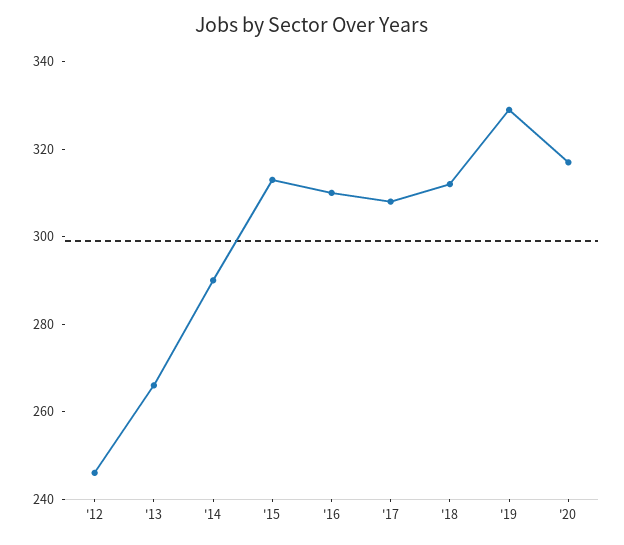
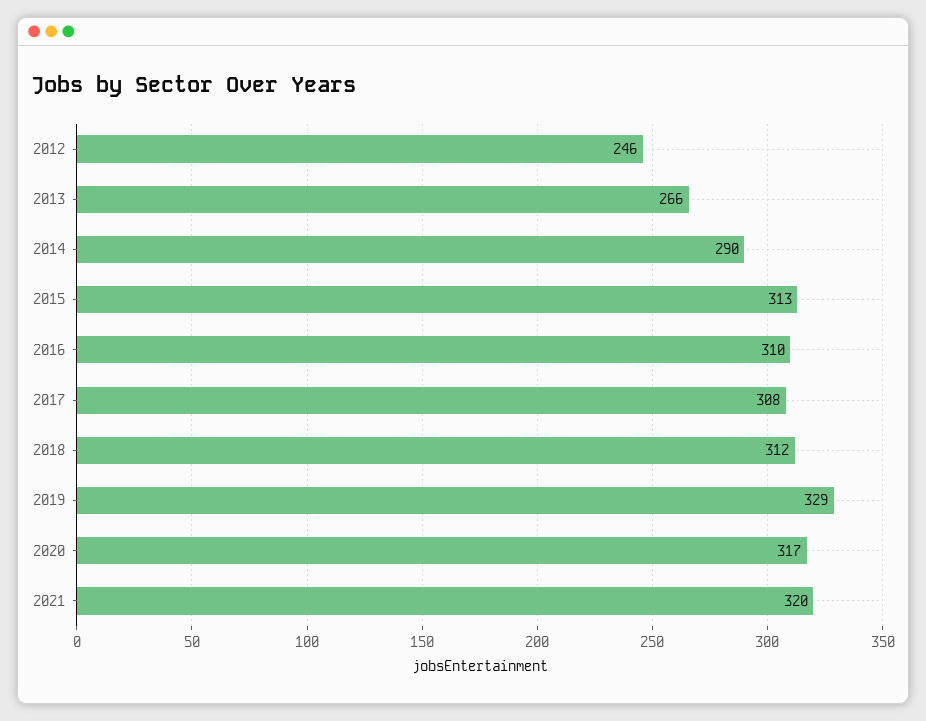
2021: none -> 320

